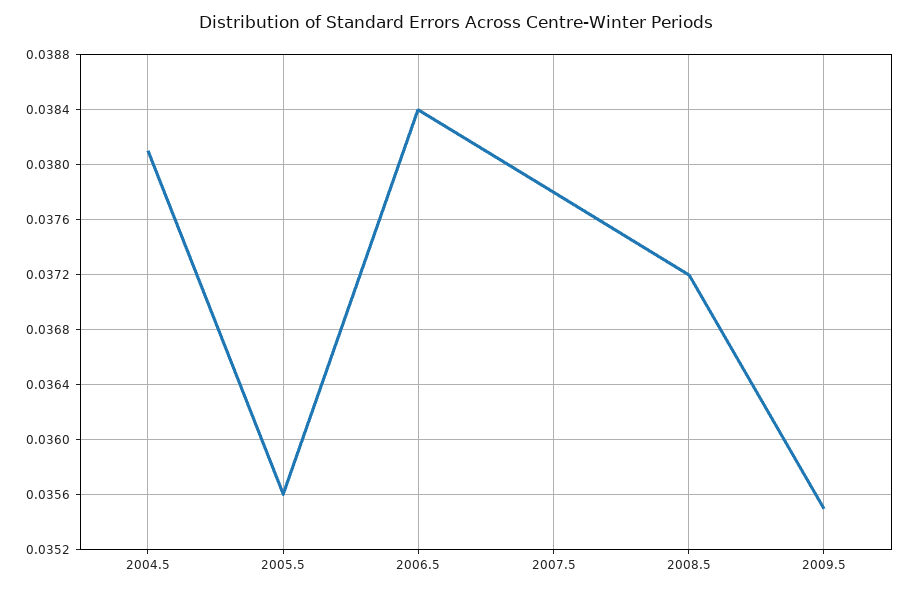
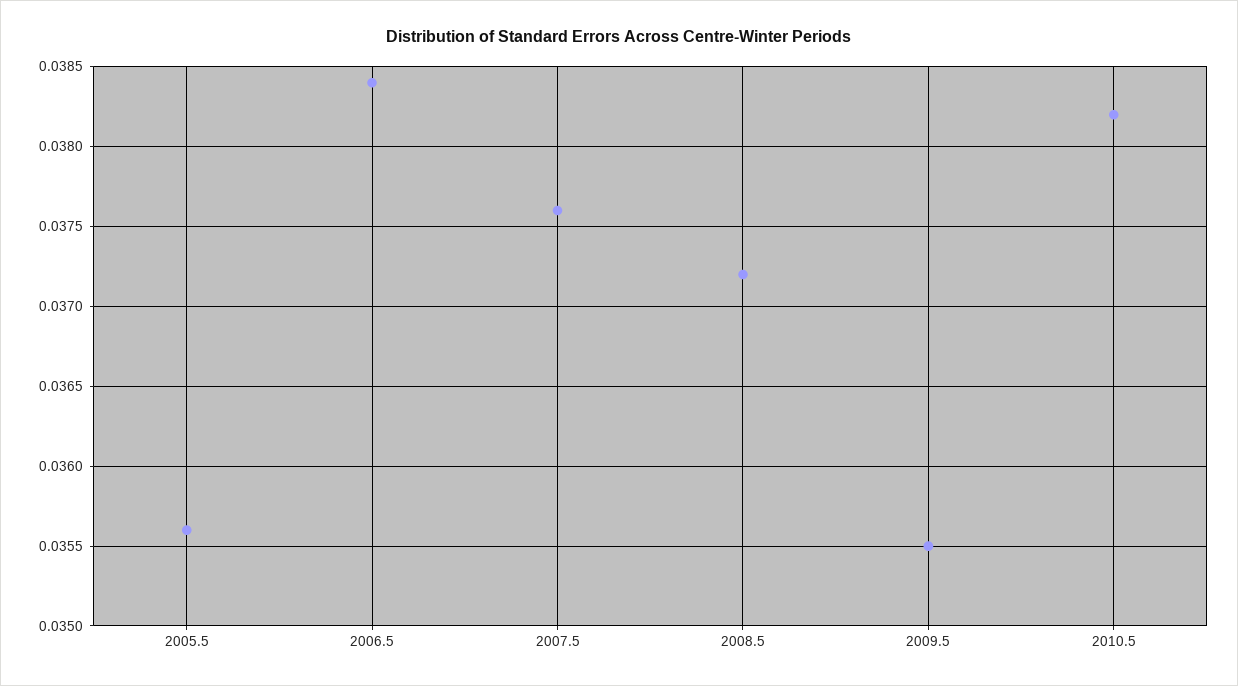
2004.5: 0.0381 -> none
2007.5: 0.0378 -> 0.0376
2010.5: none -> 0.0382

